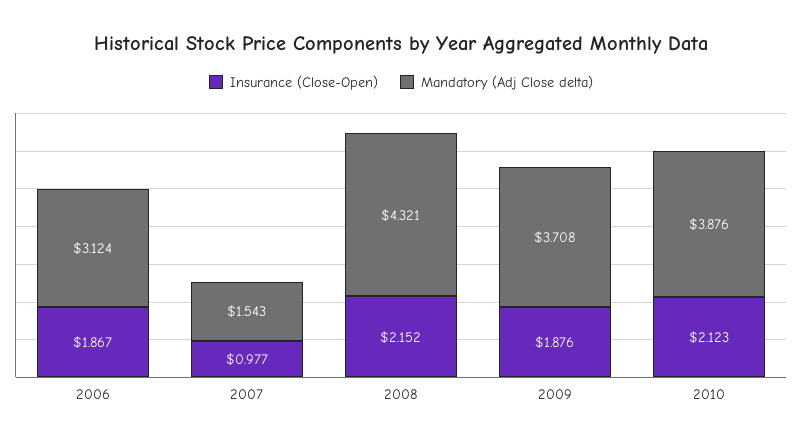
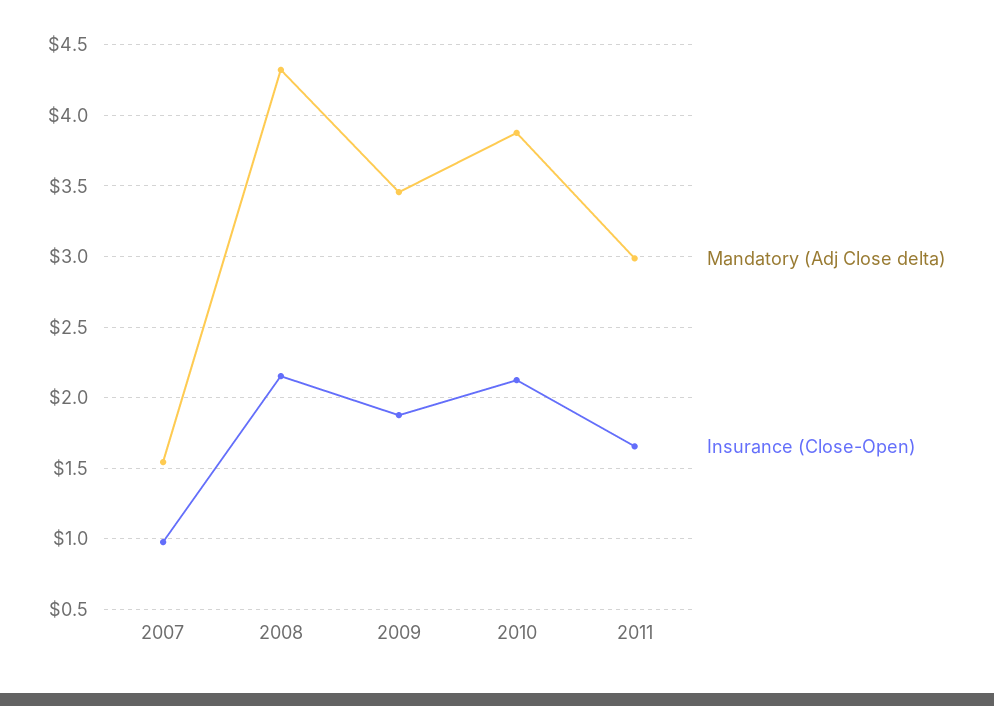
Insurance (Close-Open), 2006: 1.867 -> none
Mandatory (Adj Close delta), 2006: 3.124 -> none
Mandatory (Adj Close delta), 2009: 3.708 -> 3.45
Mandatory (Adj Close delta), 2011: none -> 3
Insurance (Close-Open), 2011: none -> 1.65

